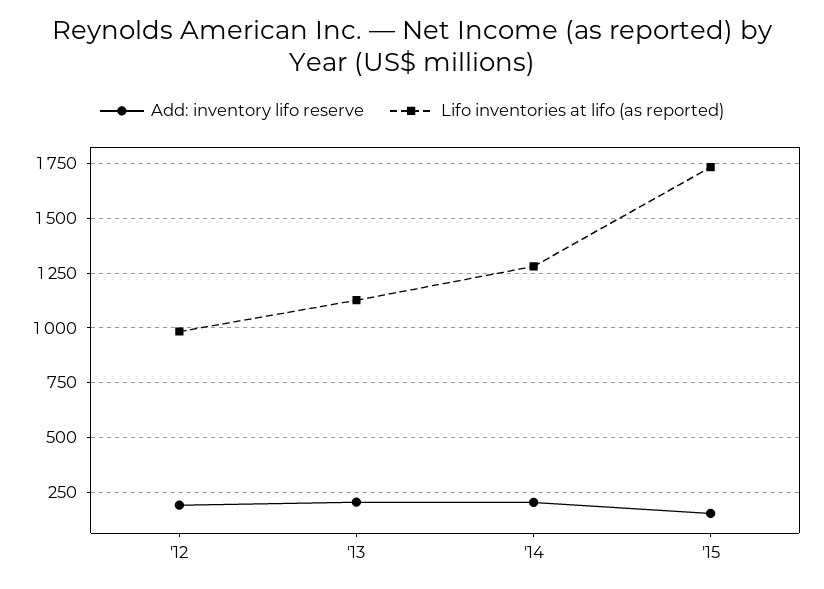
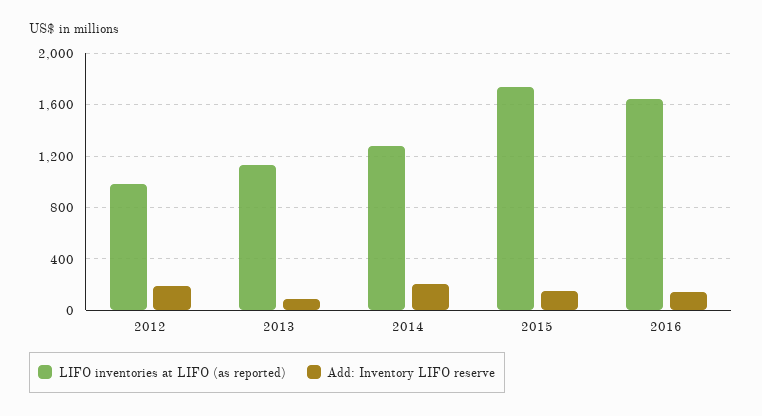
Add: inventory lifo reserve, '13: 200 -> 100
Lifo inventories at lifo (as reported), 2016: none -> 1650
Add: inventory lifo reserve, 2016: none -> 150

